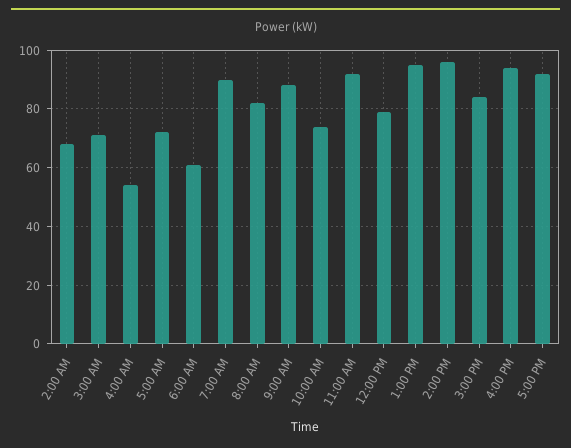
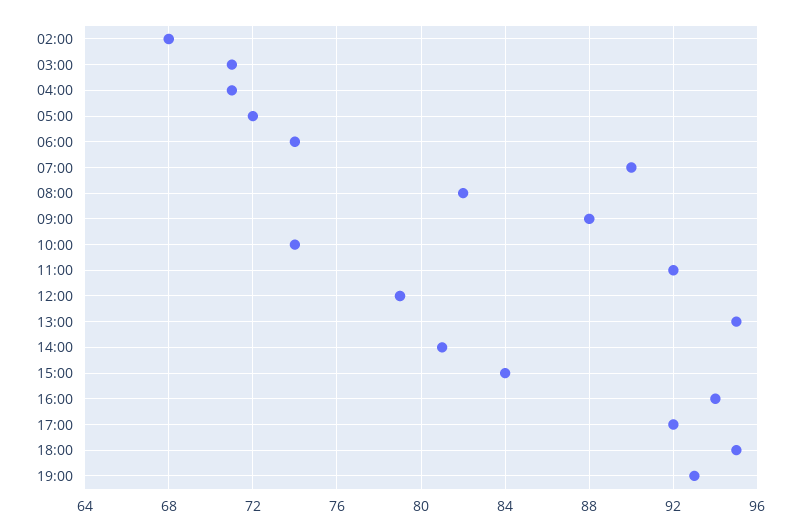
4:00 AM: 55 -> 71
6:00 AM: 60 -> 74
2:00 PM: 95 -> 81
18:00: none -> 95
19:00: none -> 93

